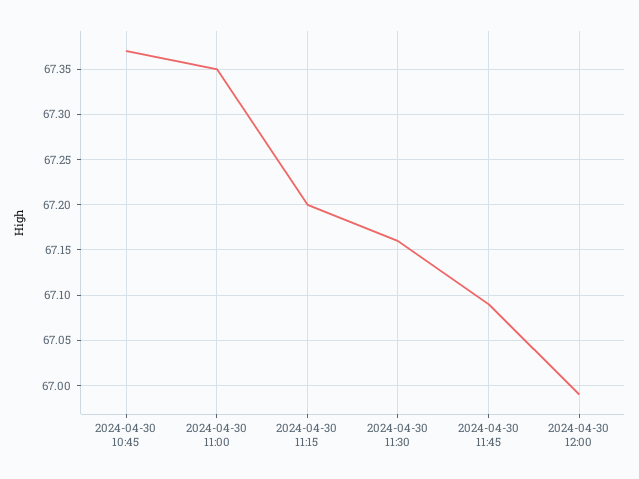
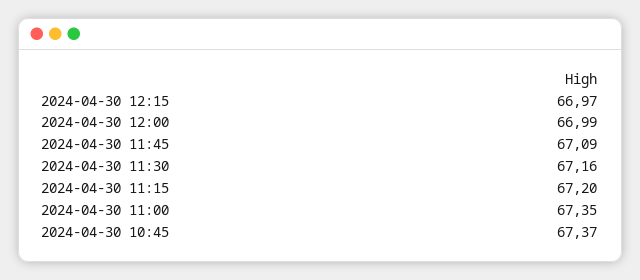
2024-04-30 12:15: none -> 66.97

